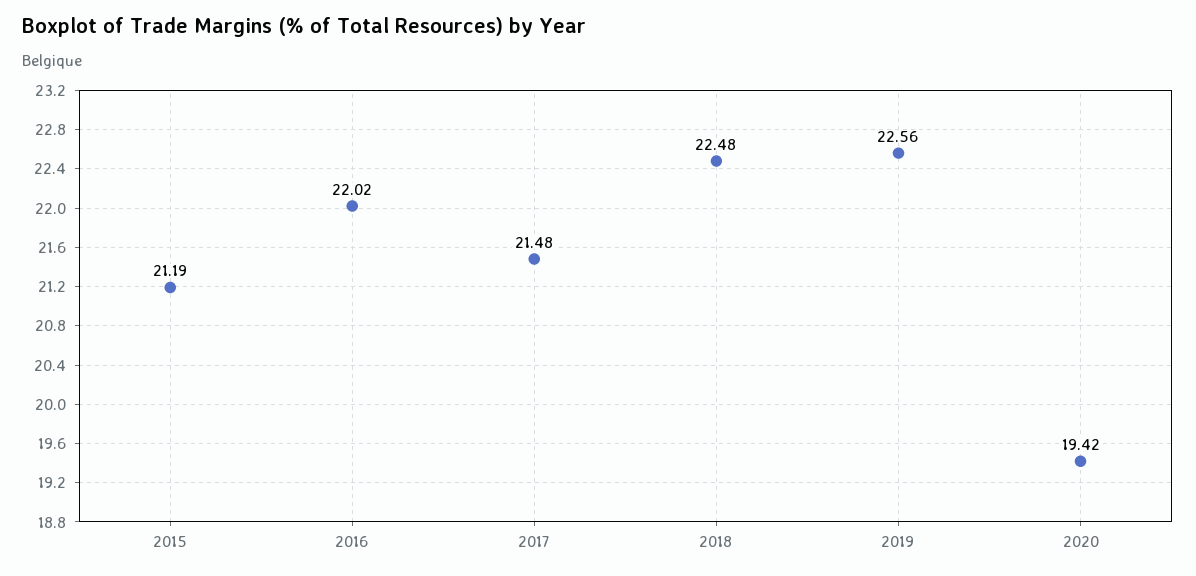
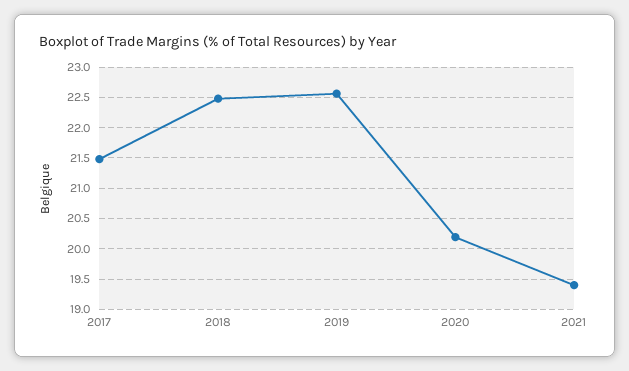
2015: 21.19 -> none
2016: 22.02 -> none
2020: 19.42 -> 20.2
2021: none -> 19.4

